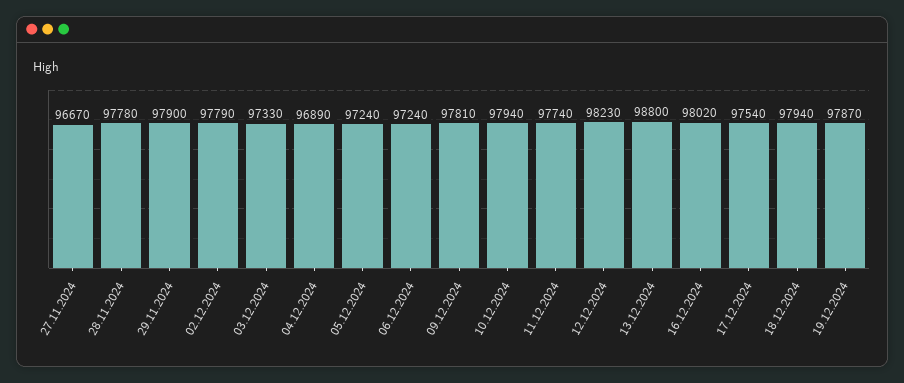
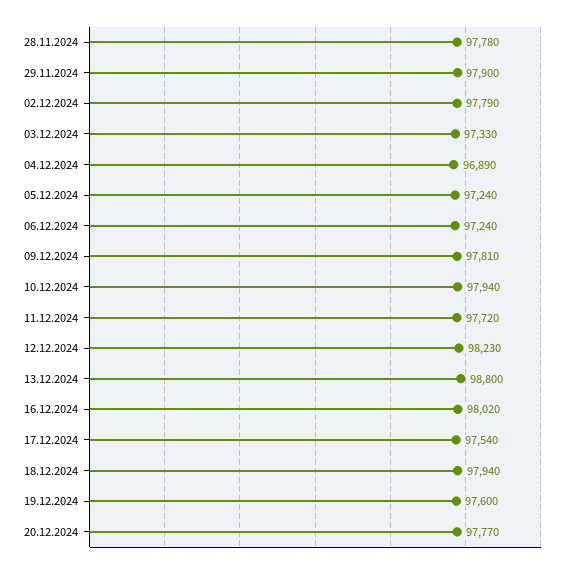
27.11.2024: 96670 -> none
11.12.2024: 97740 -> 97720
19.12.2024: 97870 -> 97600
20.12.2024: none -> 97770

